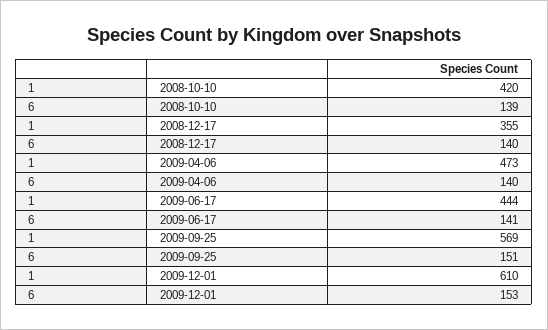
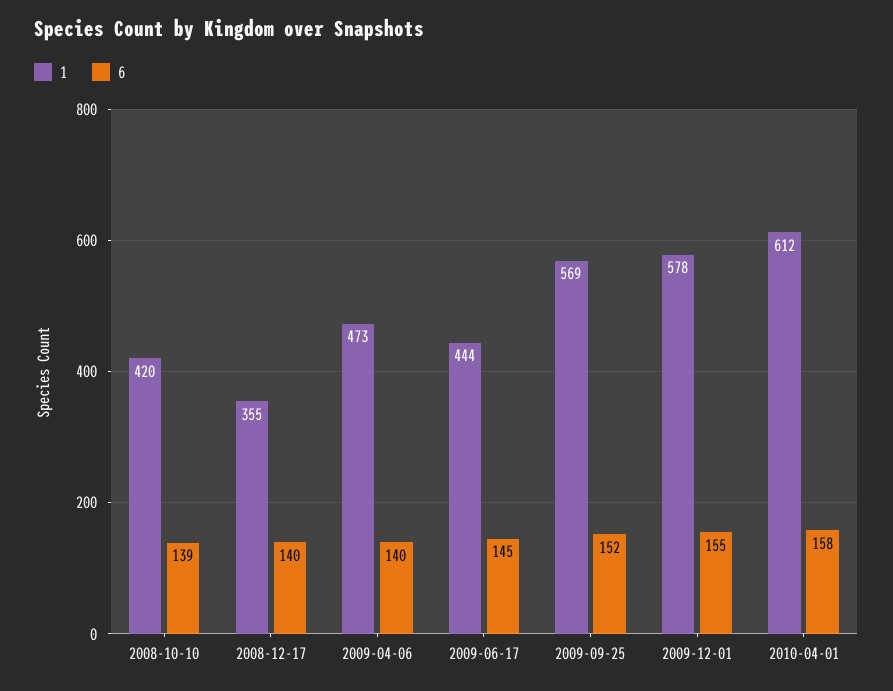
6, 2009-06-17: 141 -> 145
6, 2009-09-25: 151 -> 152
1, 2009-12-01: 610 -> 578
6, 2009-12-01: 153 -> 155
1, 2010-04-01: none -> 612
6, 2010-04-01: none -> 158

